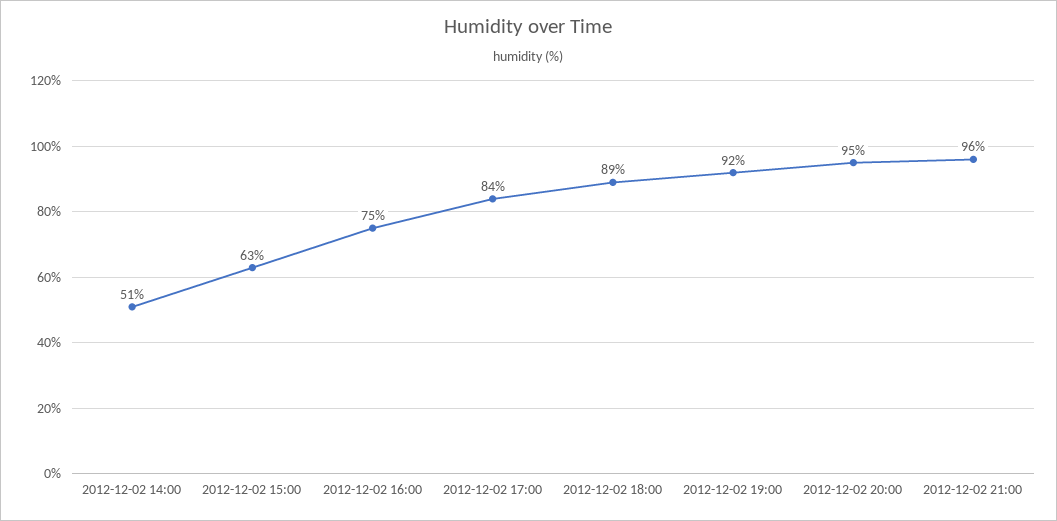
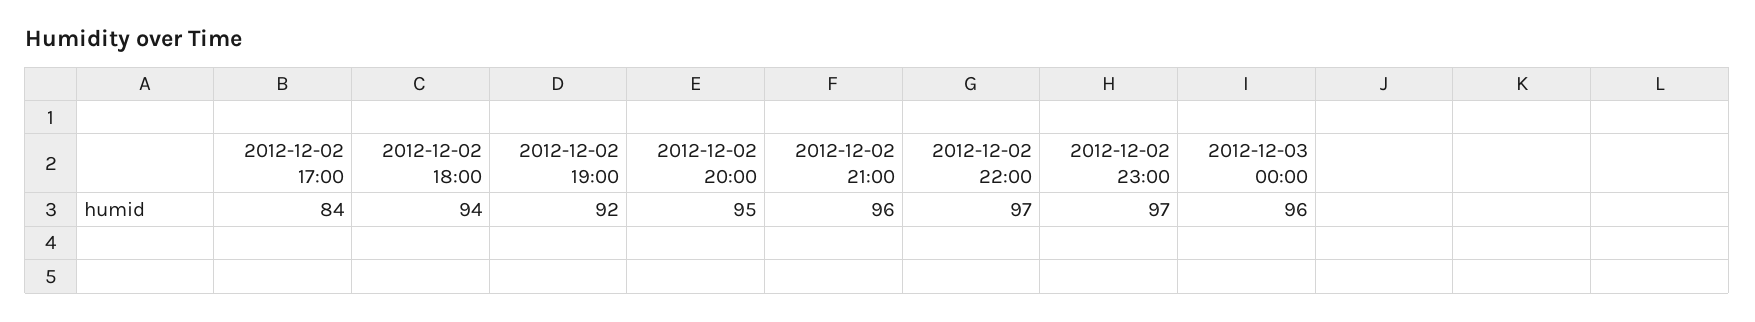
2012-12-02 14:00: 51 -> none
2012-12-02 15:00: 63 -> none
2012-12-02 16:00: 75 -> none
2012-12-02 18:00: 89 -> 94
2012-12-02 22:00: none -> 97
2012-12-02 23:00: none -> 97
2012-12-03 00:00: none -> 96

